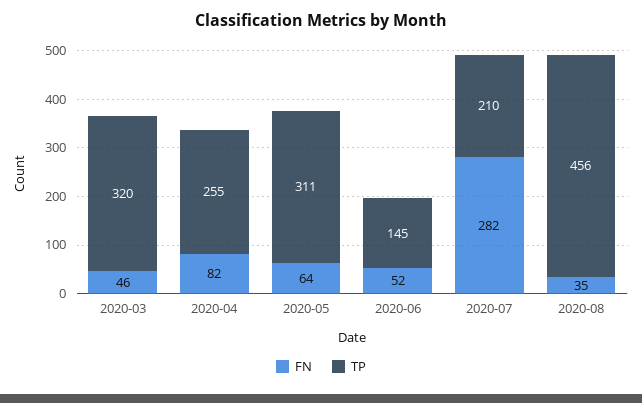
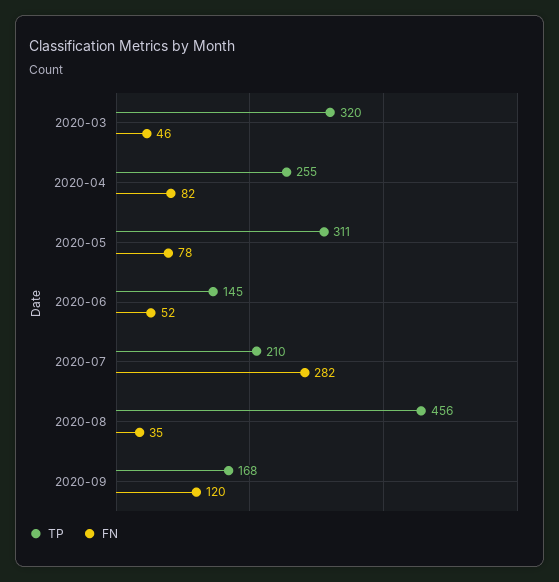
FN, 2020-05: 64 -> 78
TP, 2020-09: none -> 168
FN, 2020-09: none -> 120

